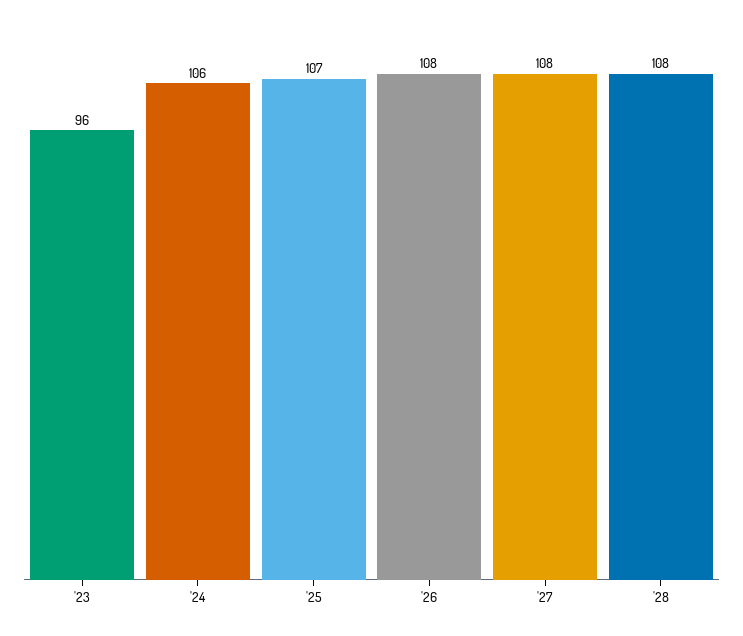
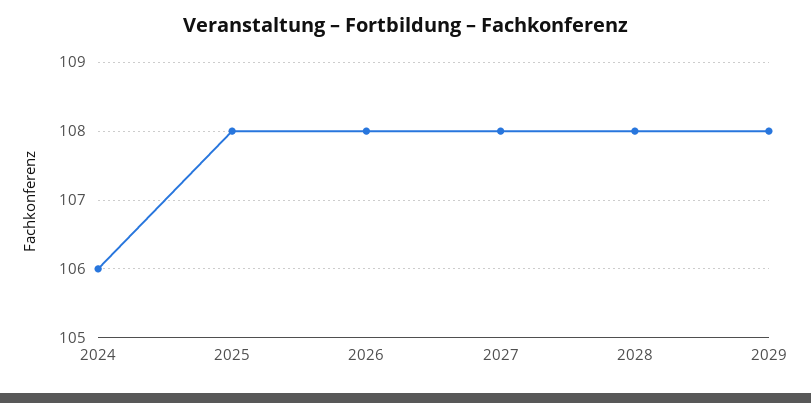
'23: 96 -> none
'25: 107 -> 108
2029: none -> 108

